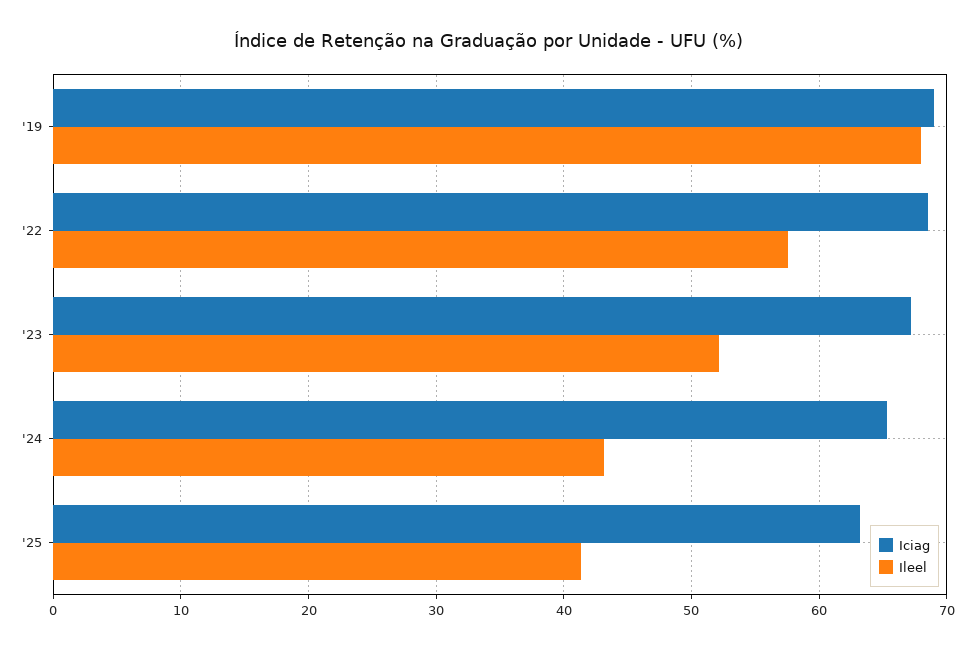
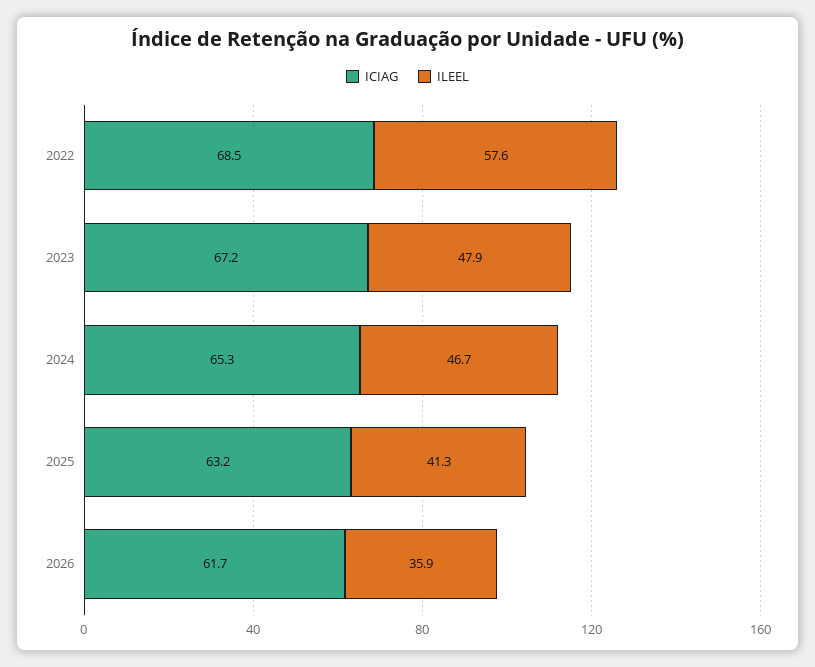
Iciag, '19: 69 -> none
Ileel, '19: 68 -> none
Ileel, '23: 52 -> 47.9
Ileel, '24: 43 -> 46.7
Iciag, 2026: none -> 61.7
Ileel, 2026: none -> 35.9

